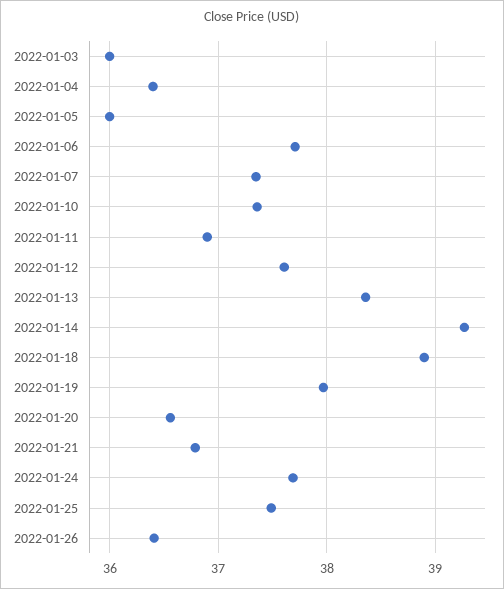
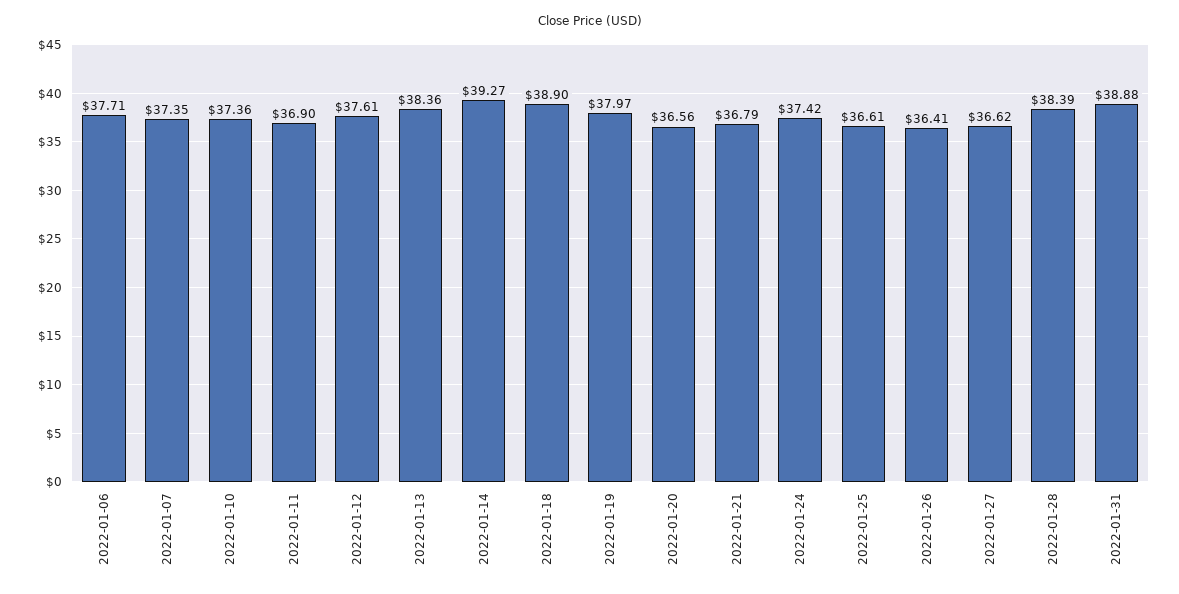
2022-01-03: 36 -> none
2022-01-04: 36.4 -> none
2022-01-05: 36 -> none
2022-01-24: 37.7 -> 37.42
2022-01-25: 37.5 -> 36.61
2022-01-27: none -> 36.62
2022-01-28: none -> 38.39
2022-01-31: none -> 38.88

